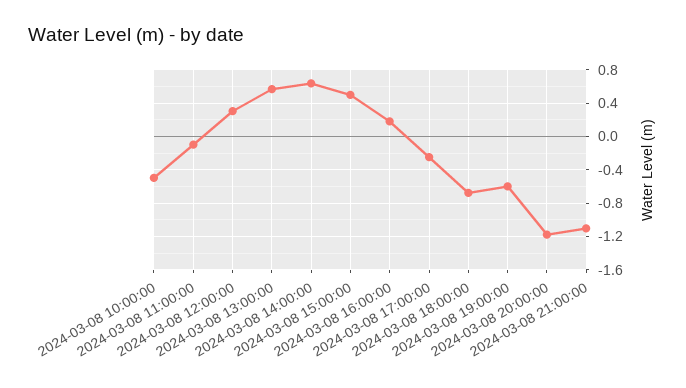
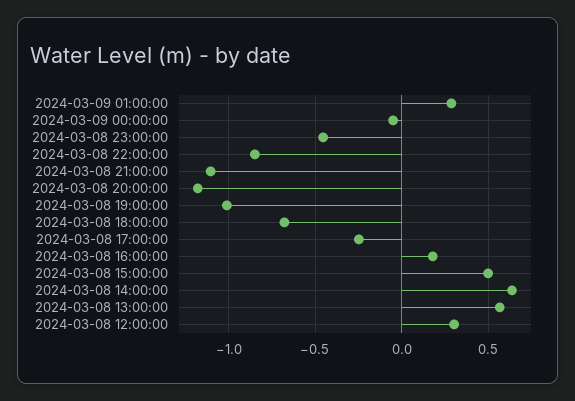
2024-03-08 10:00:00: -0.5 -> none
2024-03-08 11:00:00: -0.1 -> none
2024-03-08 19:00:00: -0.6 -> -1
2024-03-09 01:00:00: none -> 0.3
2024-03-09 00:00:00: none -> -0.05
2024-03-08 23:00:00: none -> -0.45
2024-03-08 22:00:00: none -> -0.85

